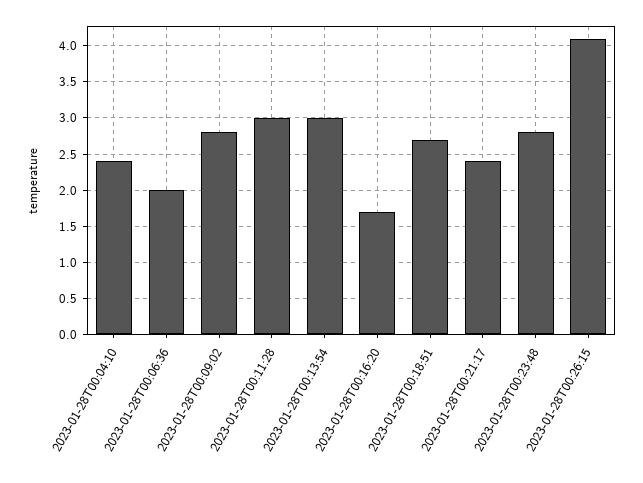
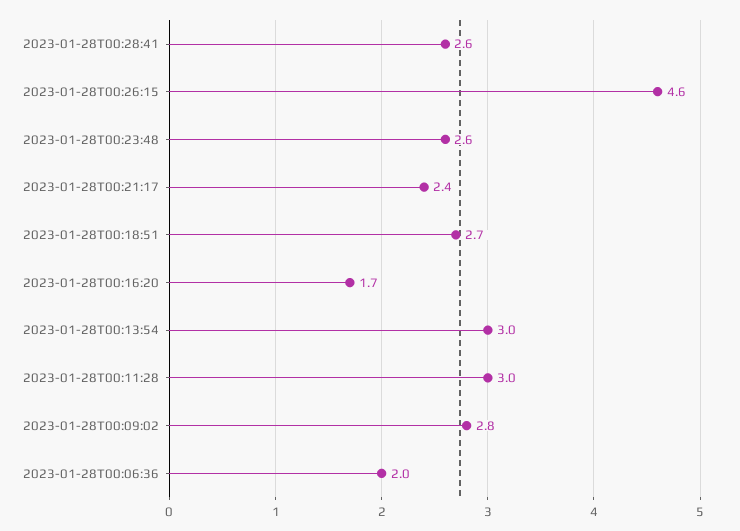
2023-01-28T00:04:10: 2.4 -> none
2023-01-28T00:23:48: 2.8 -> 2.6
2023-01-28T00:26:15: 4.1 -> 4.6
2023-01-28T00:28:41: none -> 2.6

